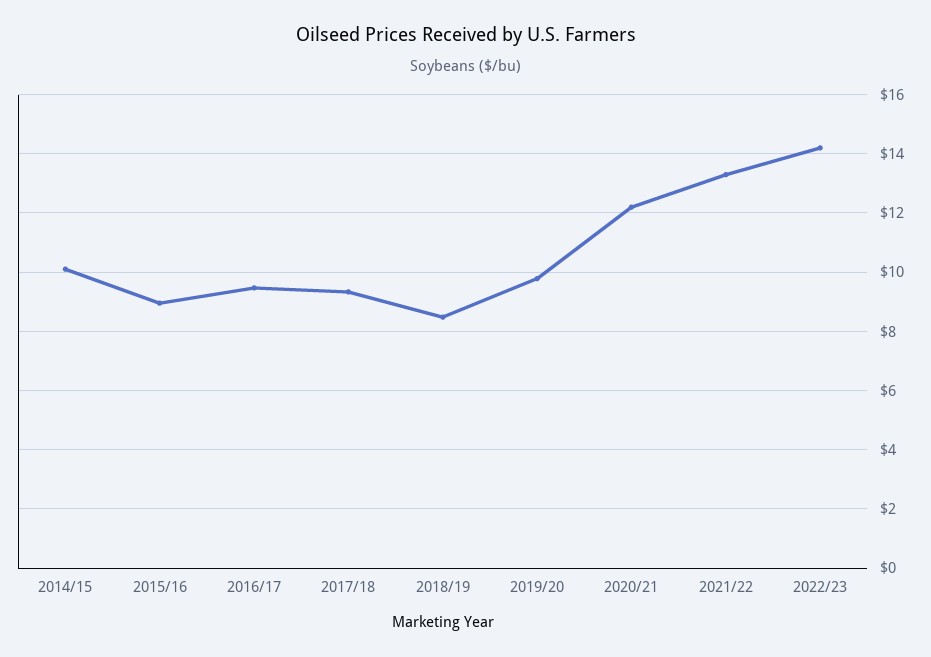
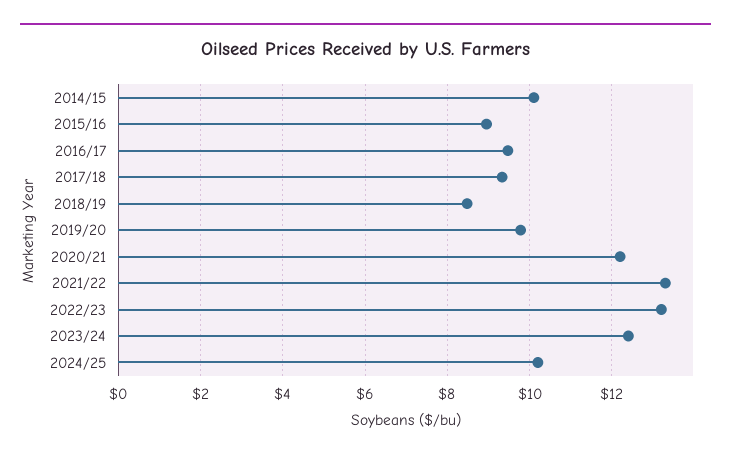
2022/23: 14.25 -> 13.2
2023/24: none -> 12.4
2024/25: none -> 10.2

